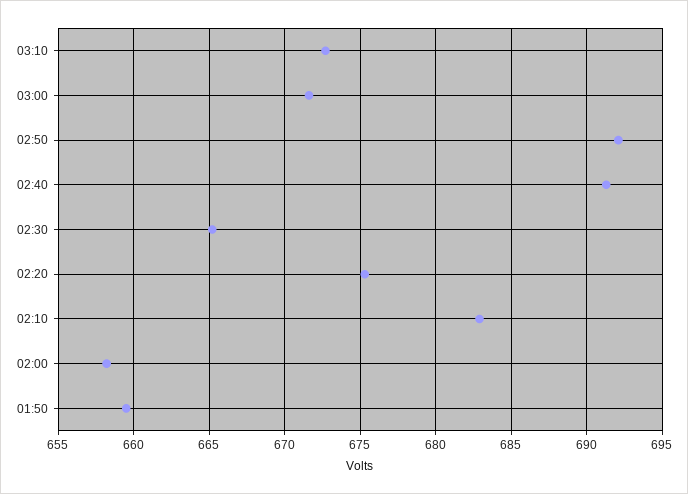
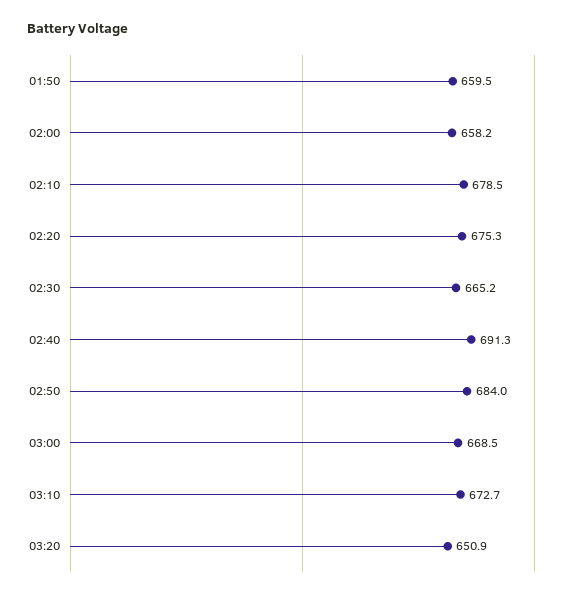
03:00: 671.5 -> 668.5
02:50: 692 -> 684
02:10: 683 -> 678.5
03:20: none -> 650.9

